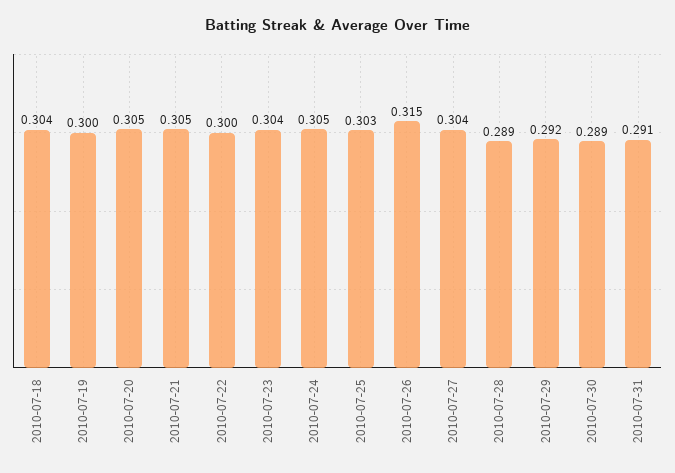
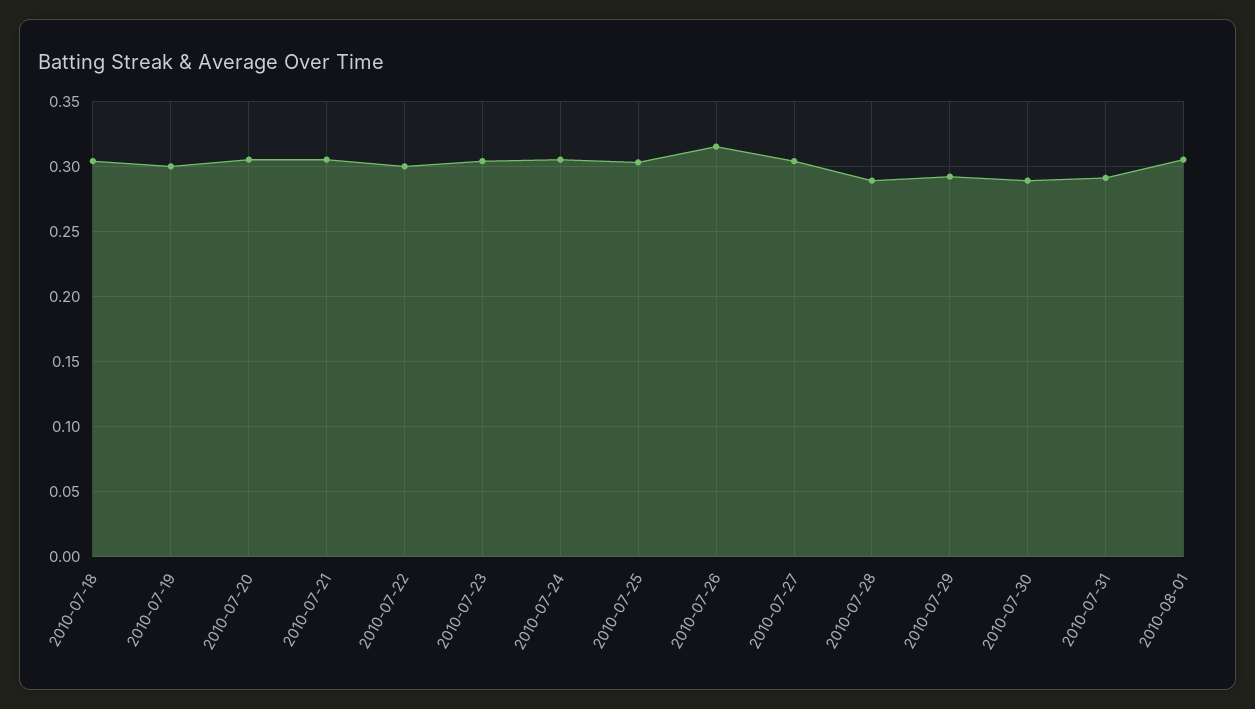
2010-08-01: none -> 0.305

